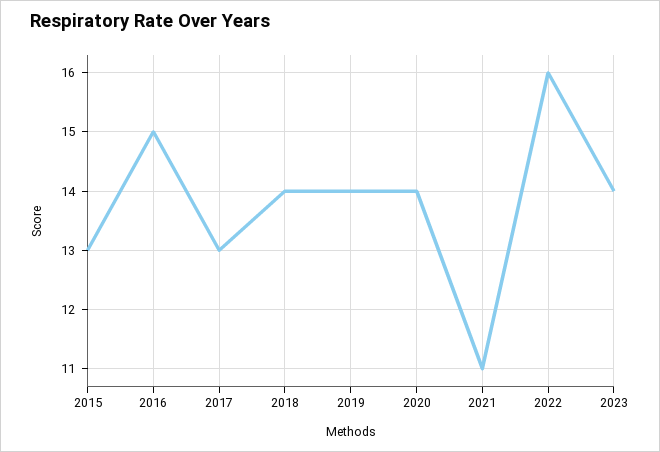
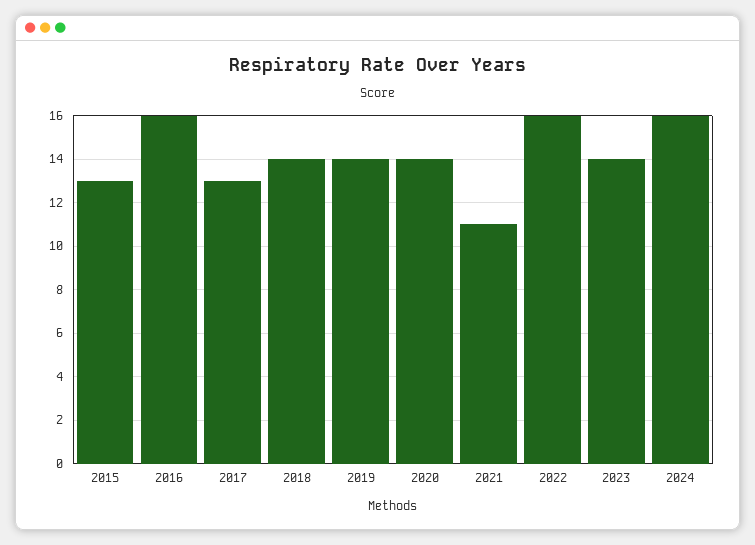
2016: 15 -> 16
2024: none -> 16

